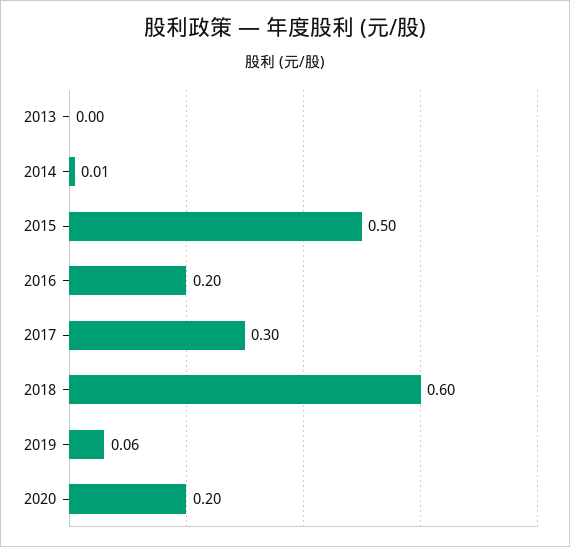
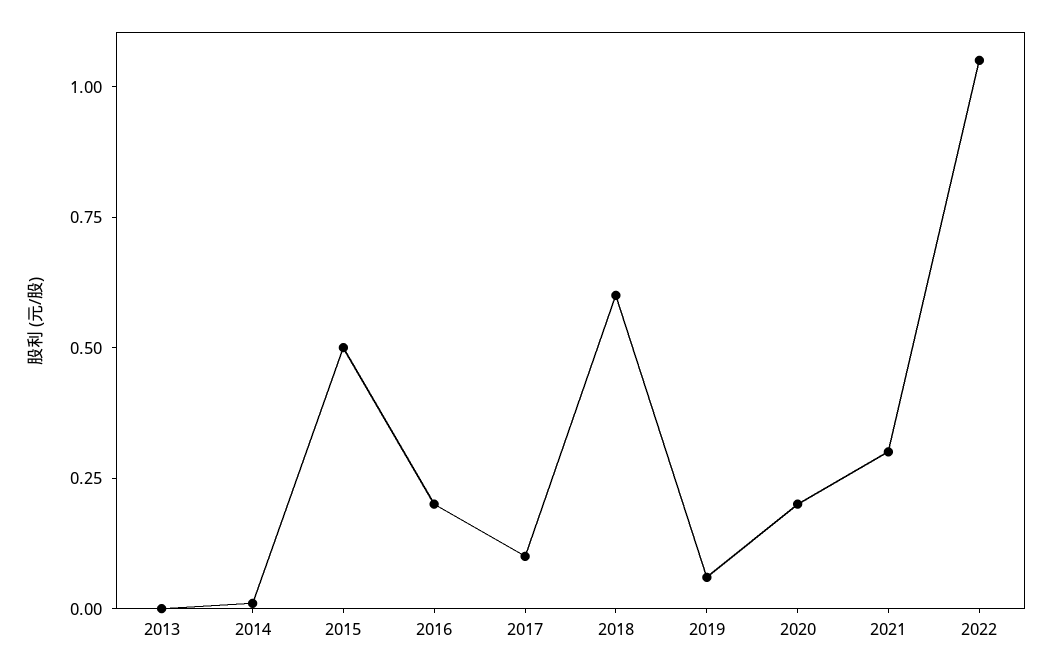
2017: 0.3 -> 0.1
2021: none -> 0.3
2022: none -> 1.05

